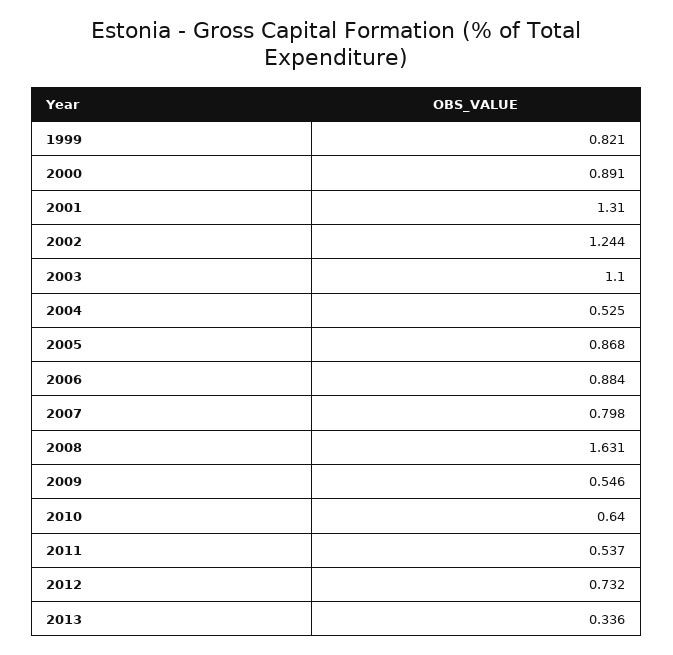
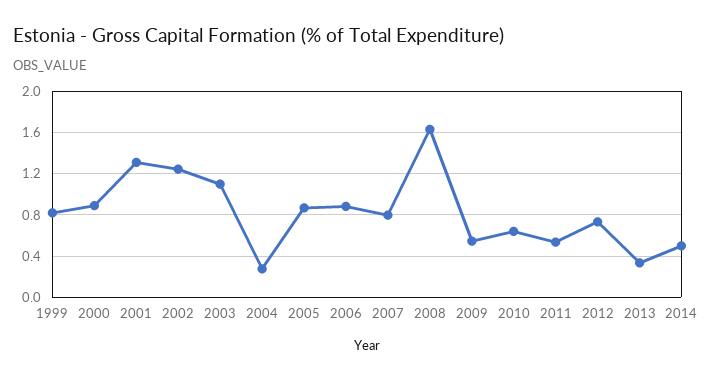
2004: 0.525 -> 0.3
2014: none -> 0.5

